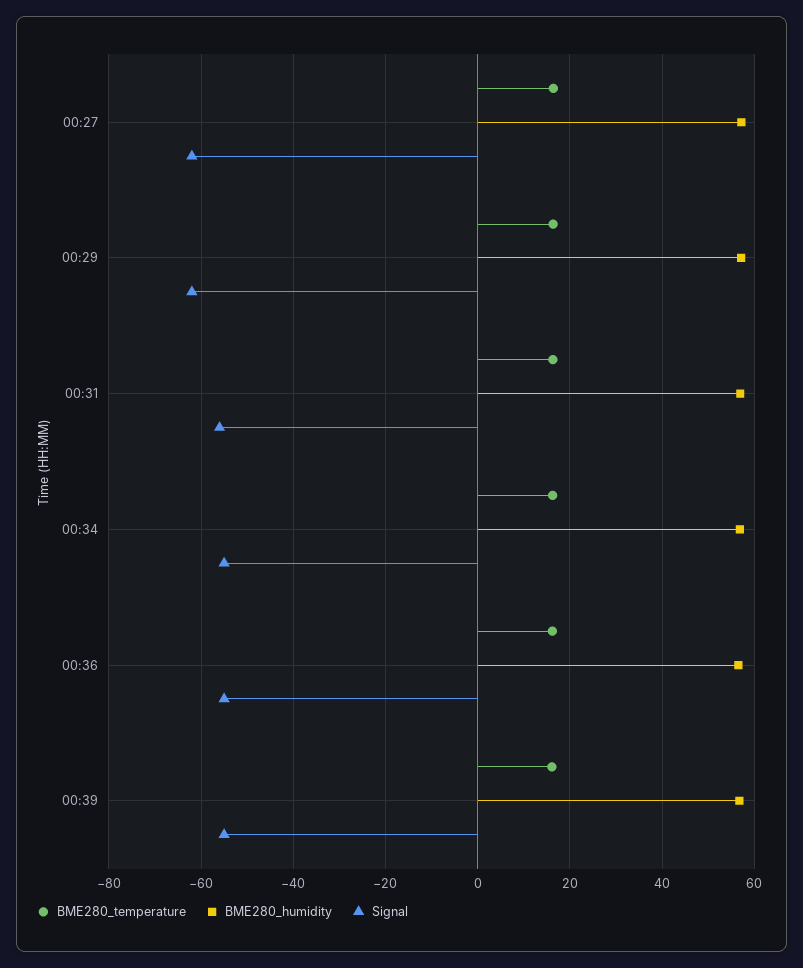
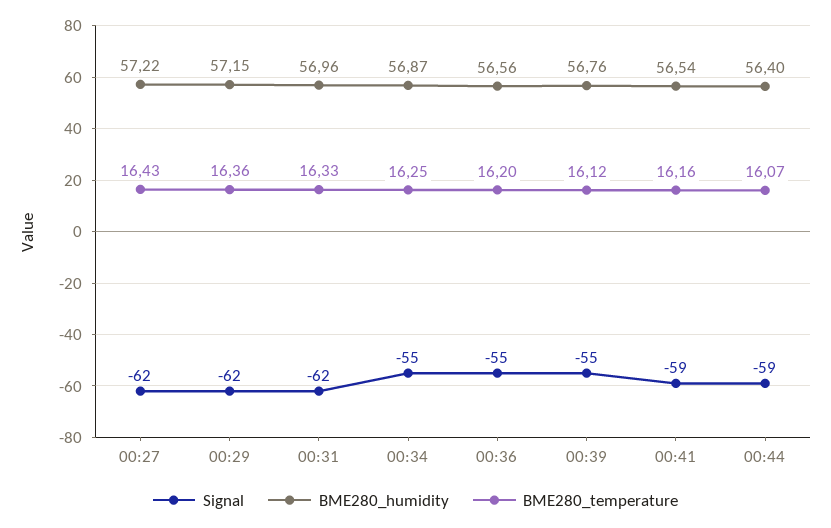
Signal, 00:31: -56 -> -62
Signal, 00:41: none -> -59
BME280_humidity, 00:41: none -> 56.54
BME280_temperature, 00:41: none -> 16.16
Signal, 00:44: none -> -59
BME280_humidity, 00:44: none -> 56.4
BME280_temperature, 00:44: none -> 16.07

